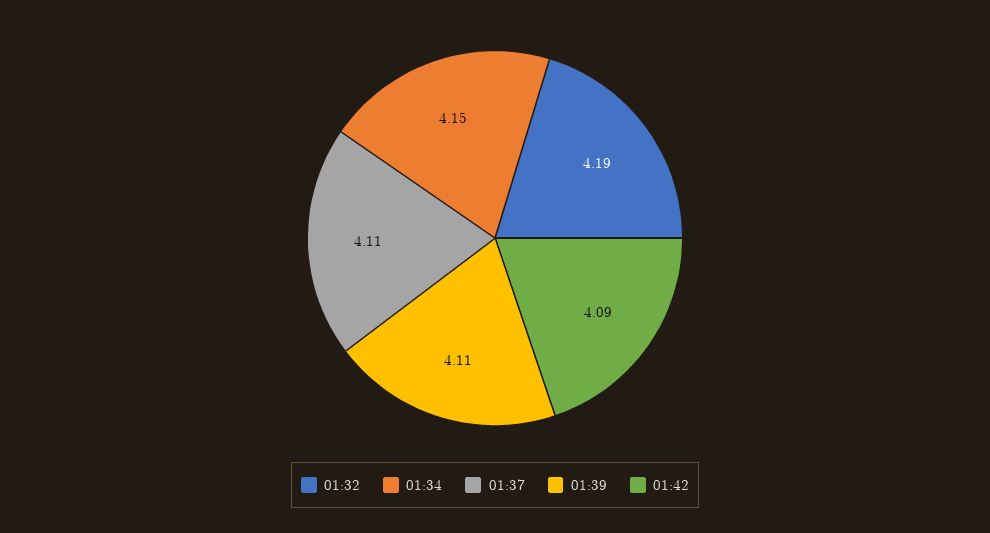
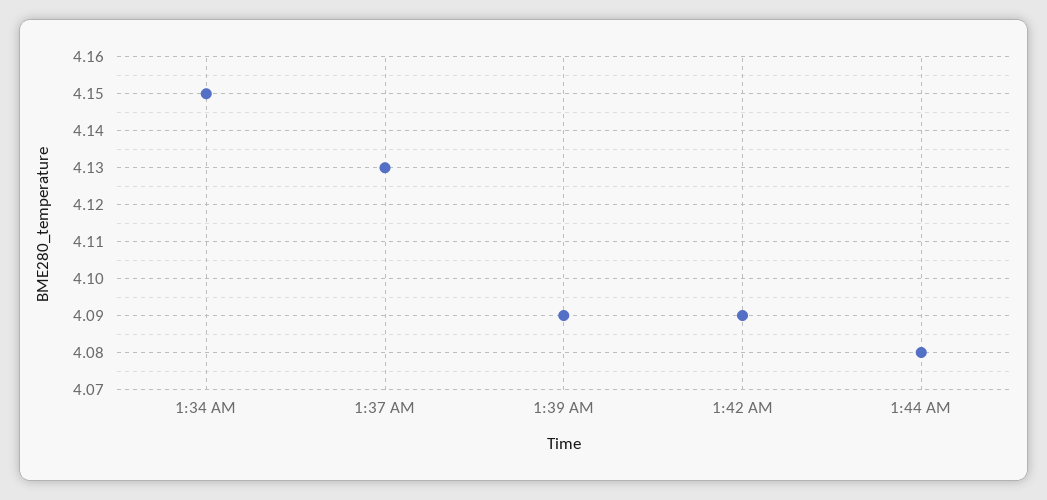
01:32: 4.19 -> none
01:37: 4.11 -> 4.13
01:39: 4.11 -> 4.09
1:44 AM: none -> 4.08

